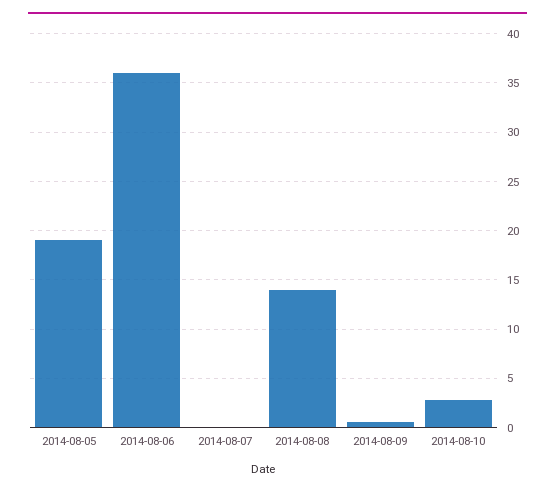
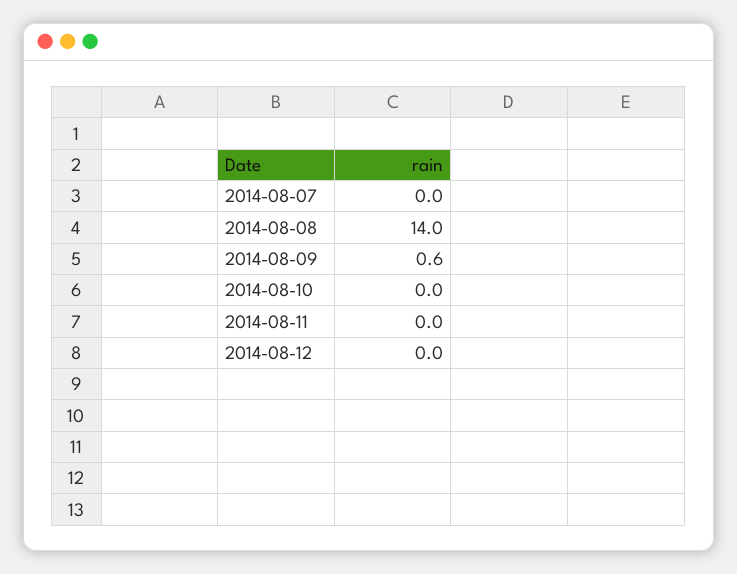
2014-08-05: 19 -> none
2014-08-06: 36 -> none
2014-08-10: 3 -> 0
2014-08-11: none -> 0
2014-08-12: none -> 0

